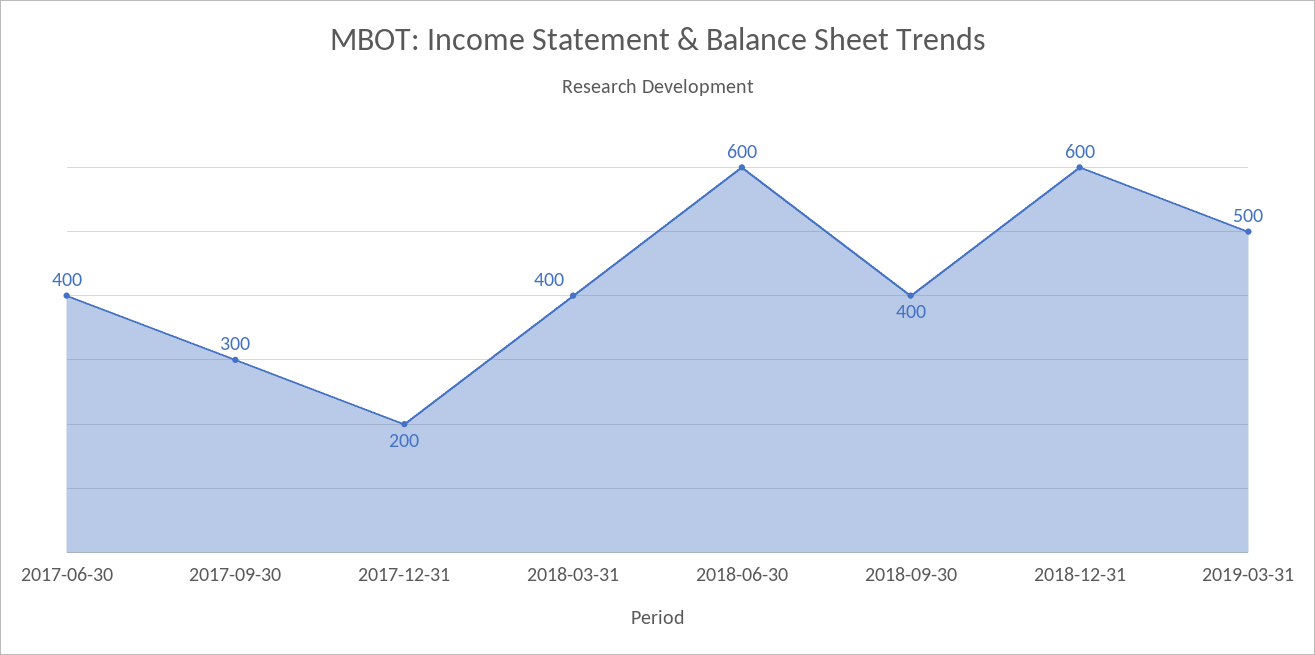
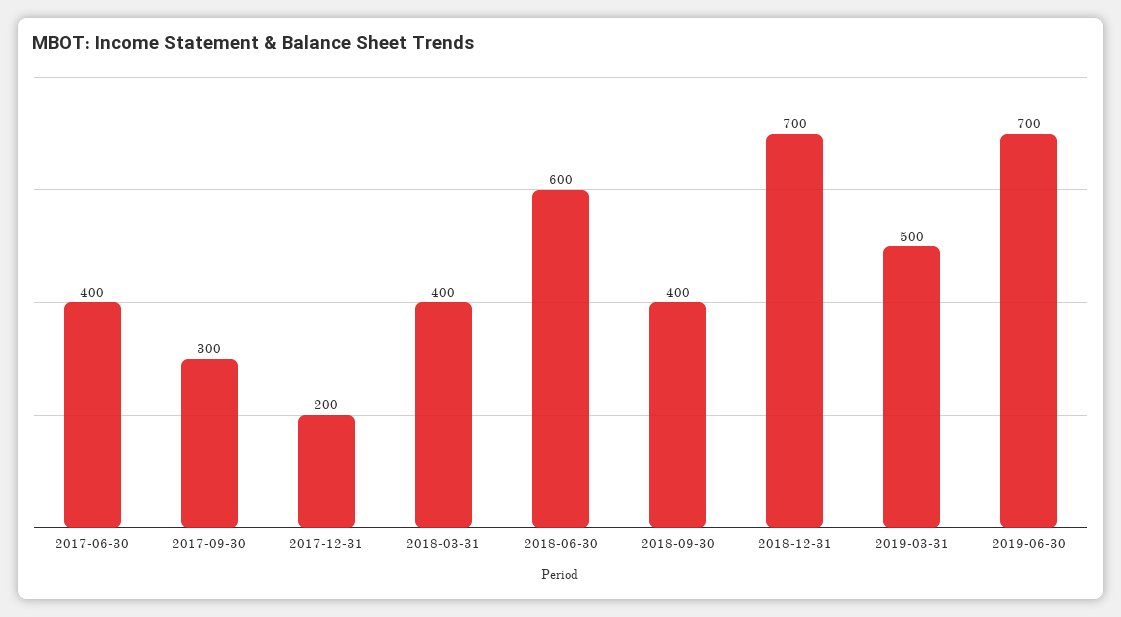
2018-12-31: 600 -> 700
2019-06-30: none -> 700

